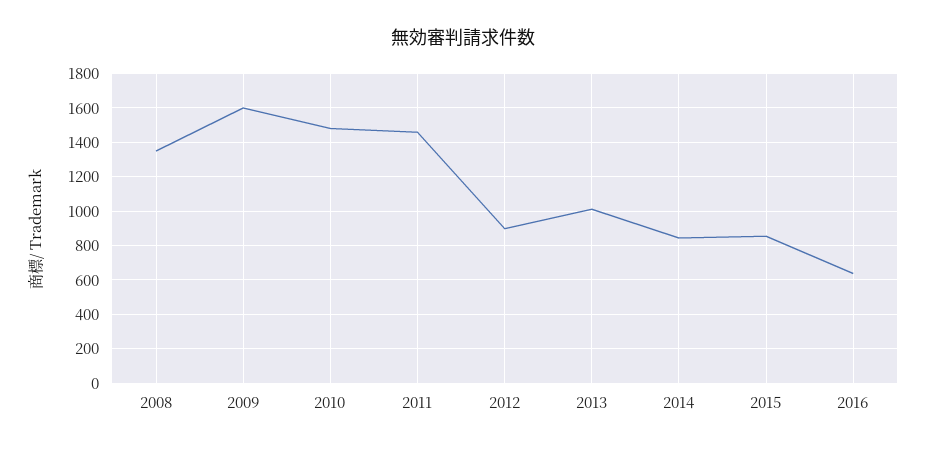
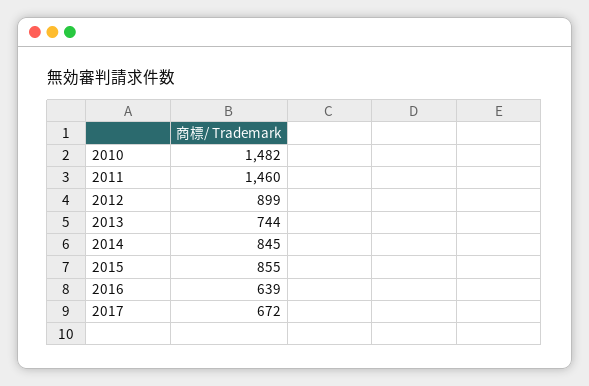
2008: 1350 -> none
2009: 1600 -> none
2013: 1000 -> 744
2017: none -> 672

